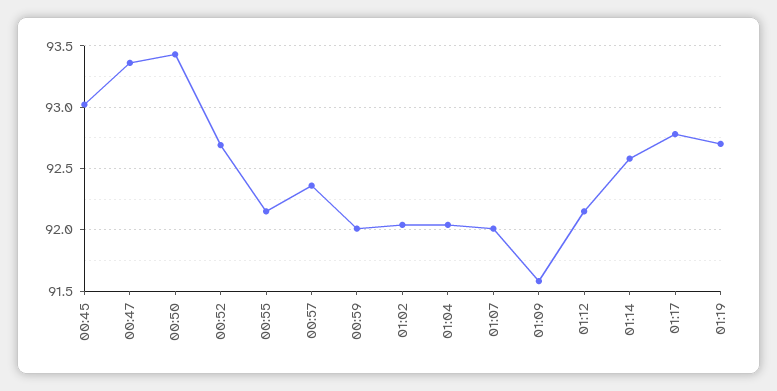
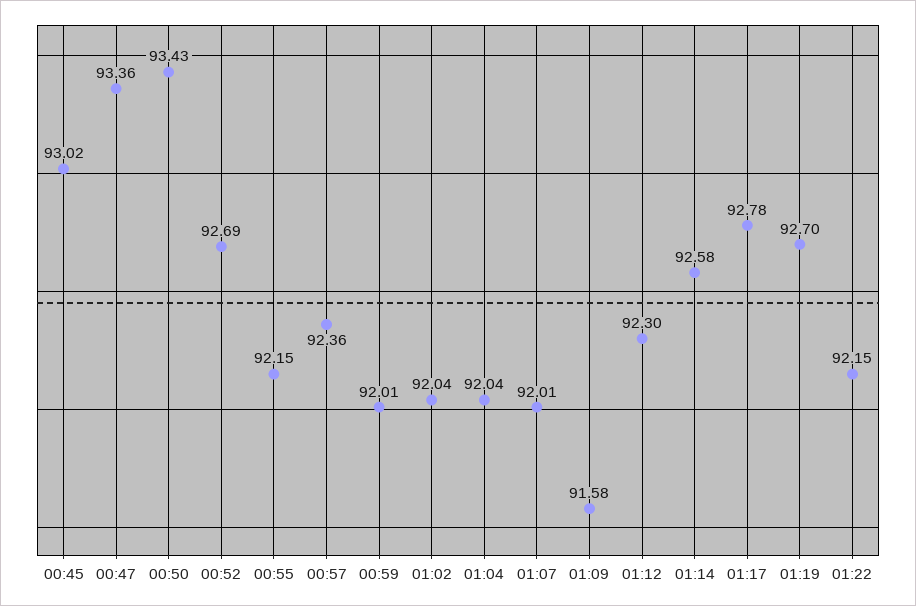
01:12: 92.15 -> 92.3
01:22: none -> 92.15

